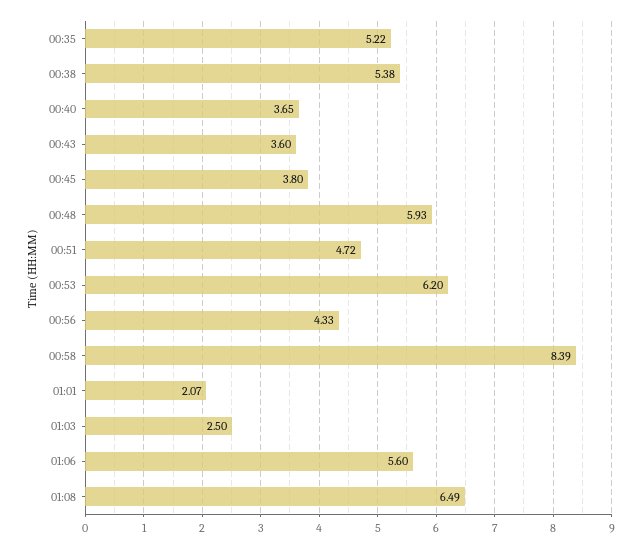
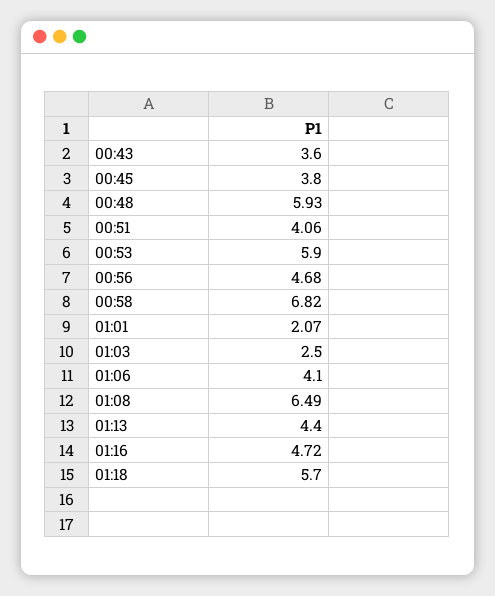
00:35: 5.22 -> none
00:38: 5.38 -> none
00:40: 3.65 -> none
00:51: 4.72 -> 4.06
00:53: 6.2 -> 5.9
00:56: 4.33 -> 4.68
00:58: 8.39 -> 6.82
01:06: 5.6 -> 4.1
01:13: none -> 4.4
01:16: none -> 4.72
01:18: none -> 5.7

